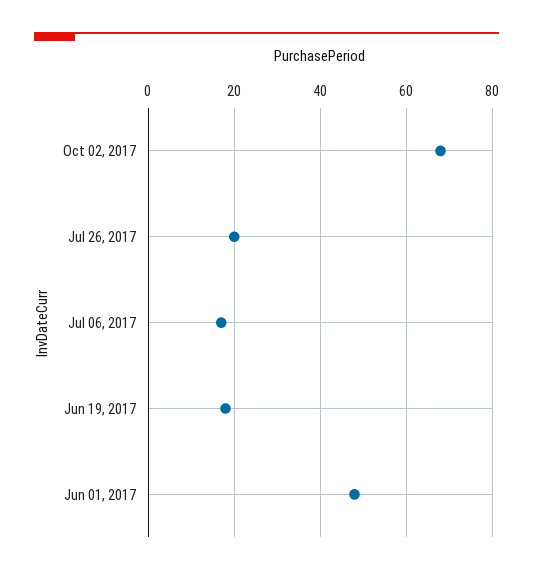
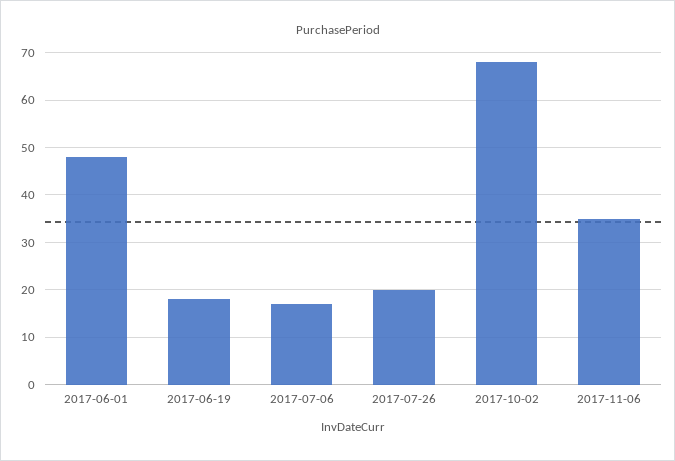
2017-11-06: none -> 35

